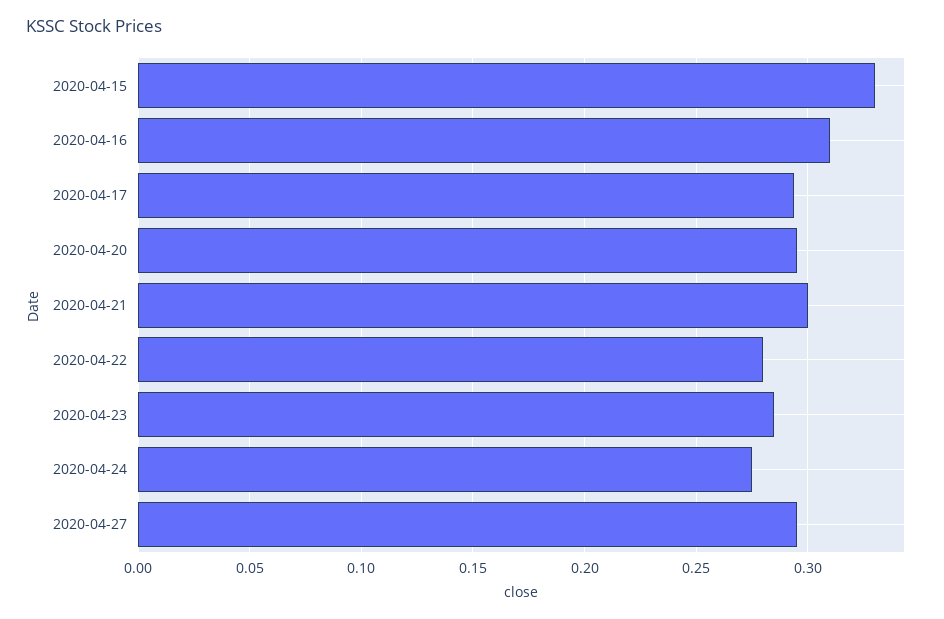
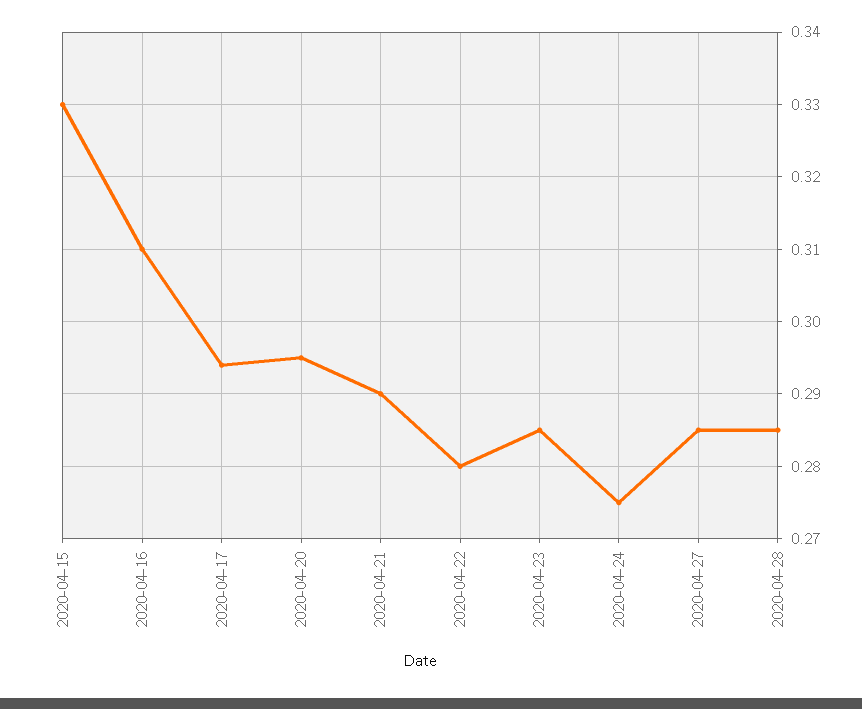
2020-04-21: 0.3 -> 0.29
2020-04-27: 0.295 -> 0.285
2020-04-28: none -> 0.285

